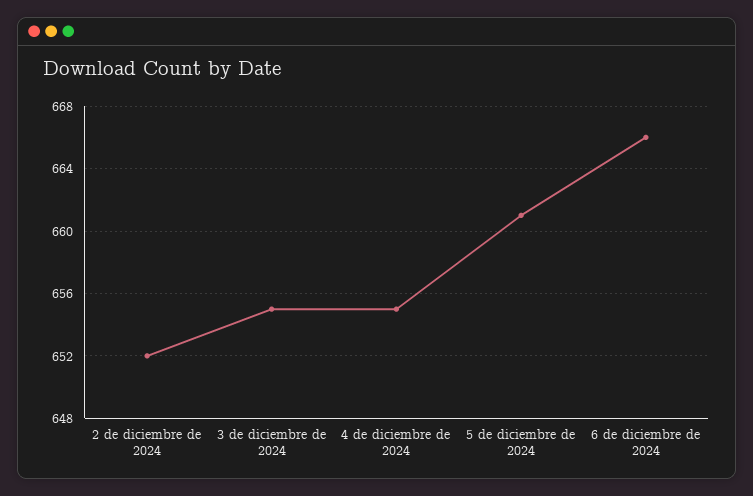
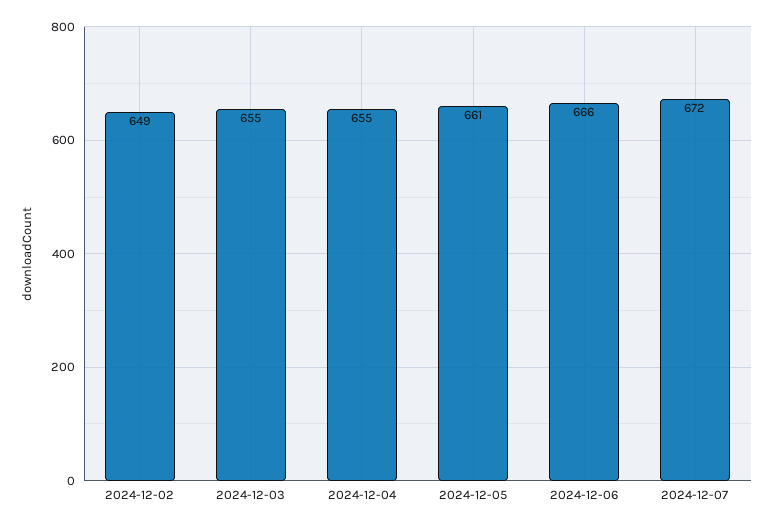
2 de diciembre de 2024: 652 -> 649
2024-12-07: none -> 672

